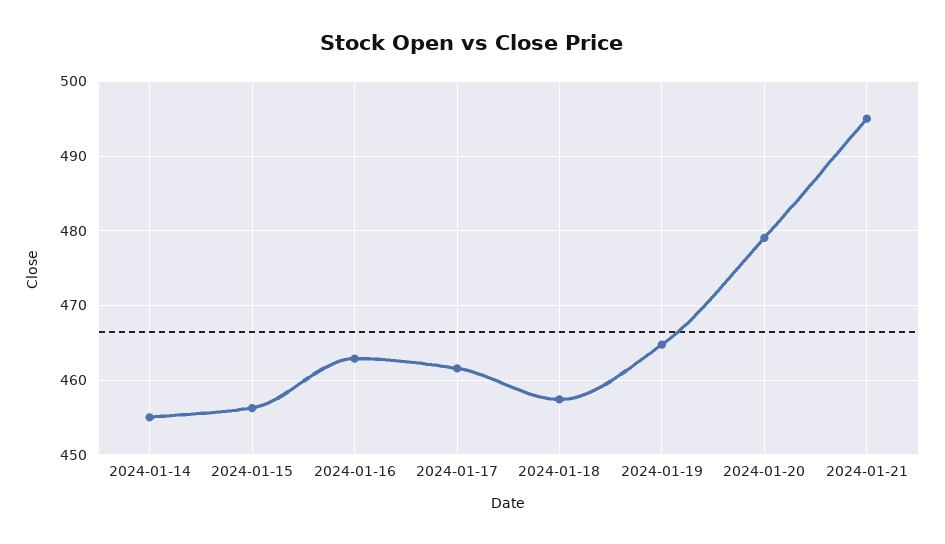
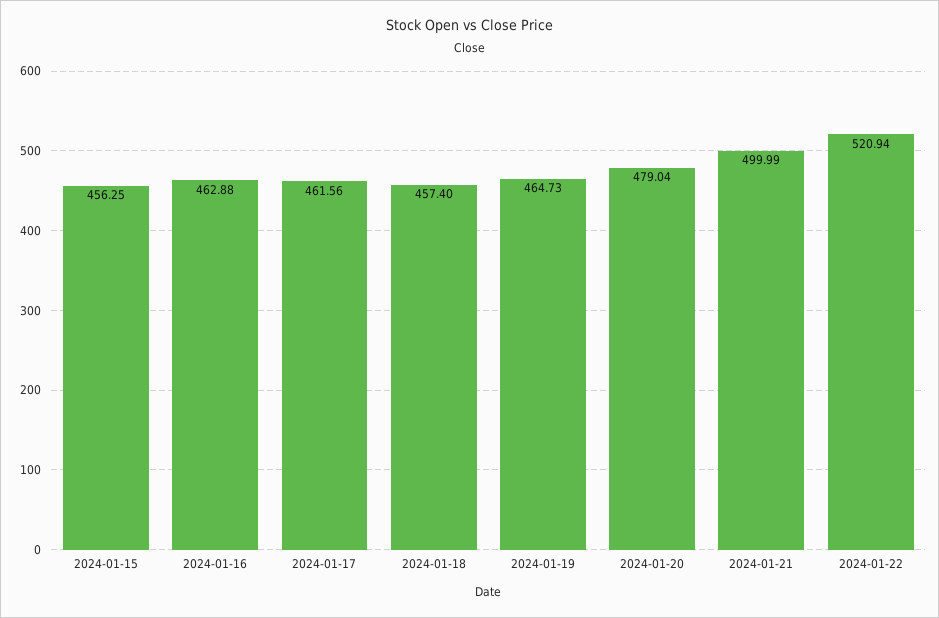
2024-01-14: 455 -> none
2024-01-21: 495 -> 499.99
2024-01-22: none -> 520.94

